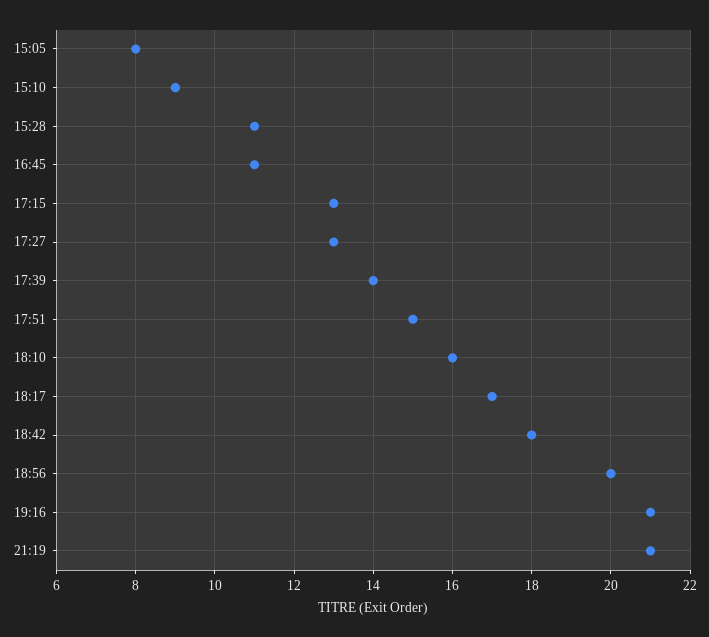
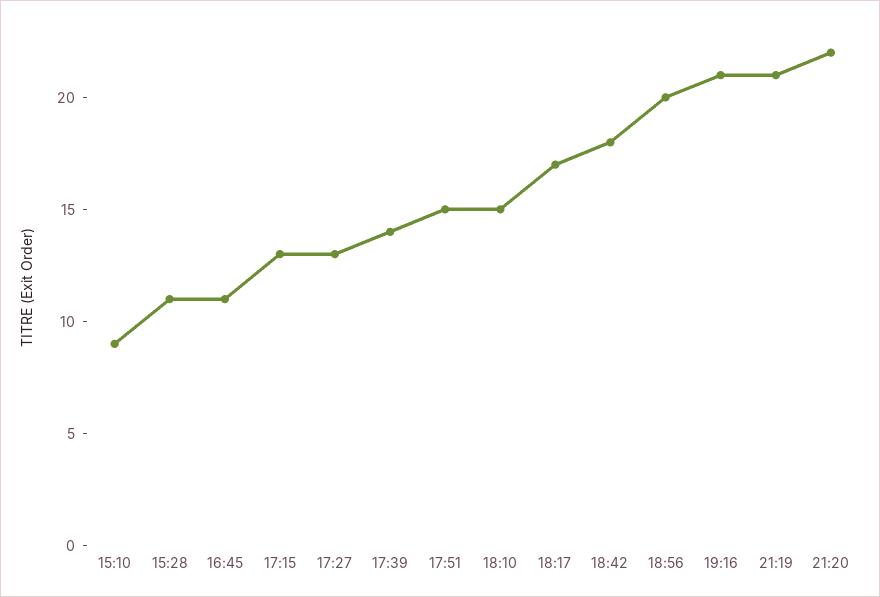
15:05: 8 -> none
18:10: 16 -> 15
21:20: none -> 22

